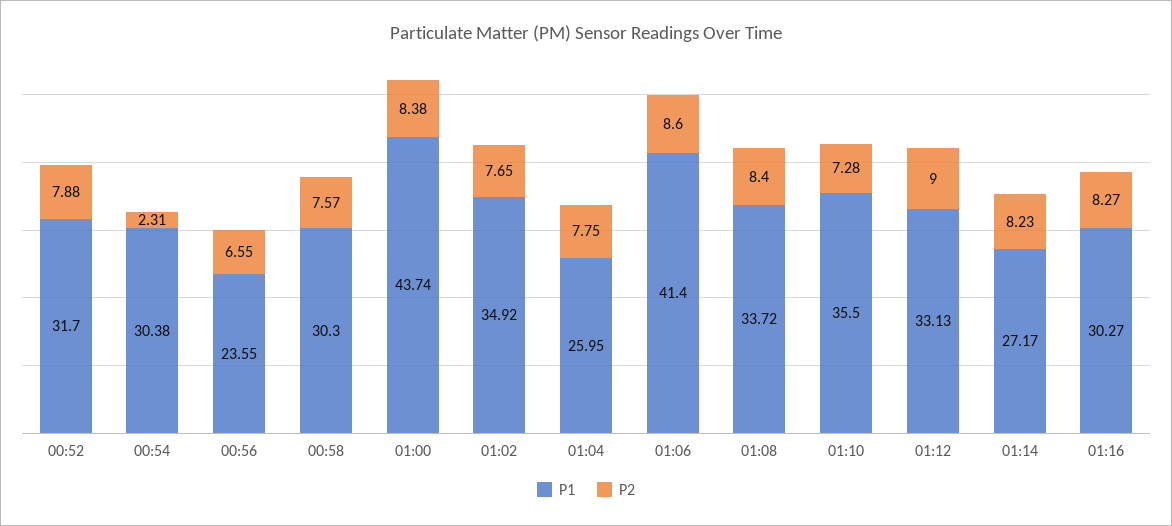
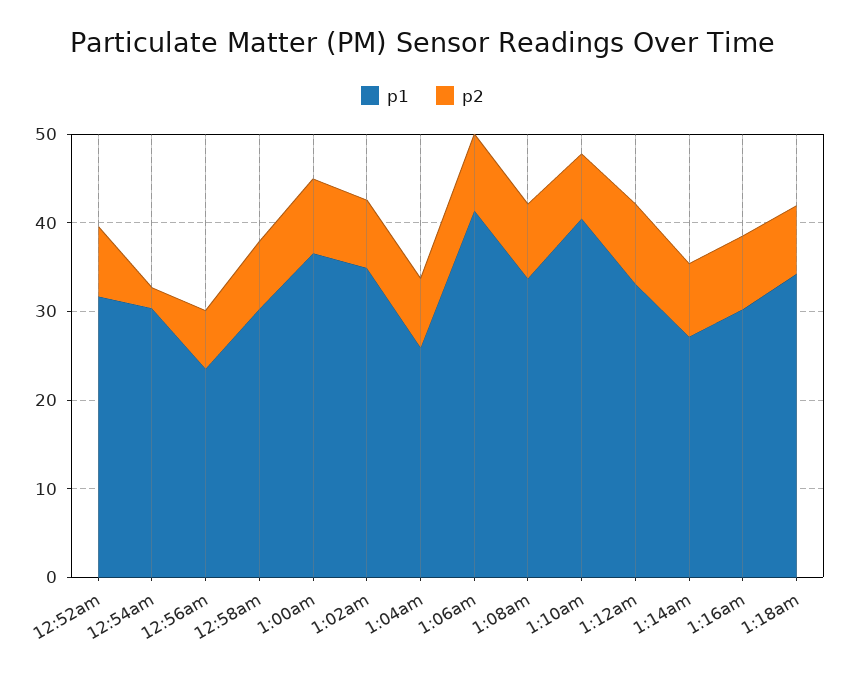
P1, 01:00: 43.74 -> 36
P1, 01:10: 35.5 -> 40
P1, 1:18am: none -> 34
P2, 1:18am: none -> 8

